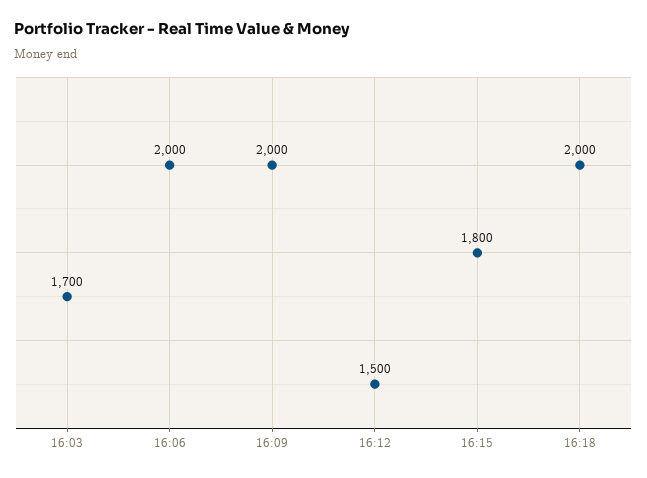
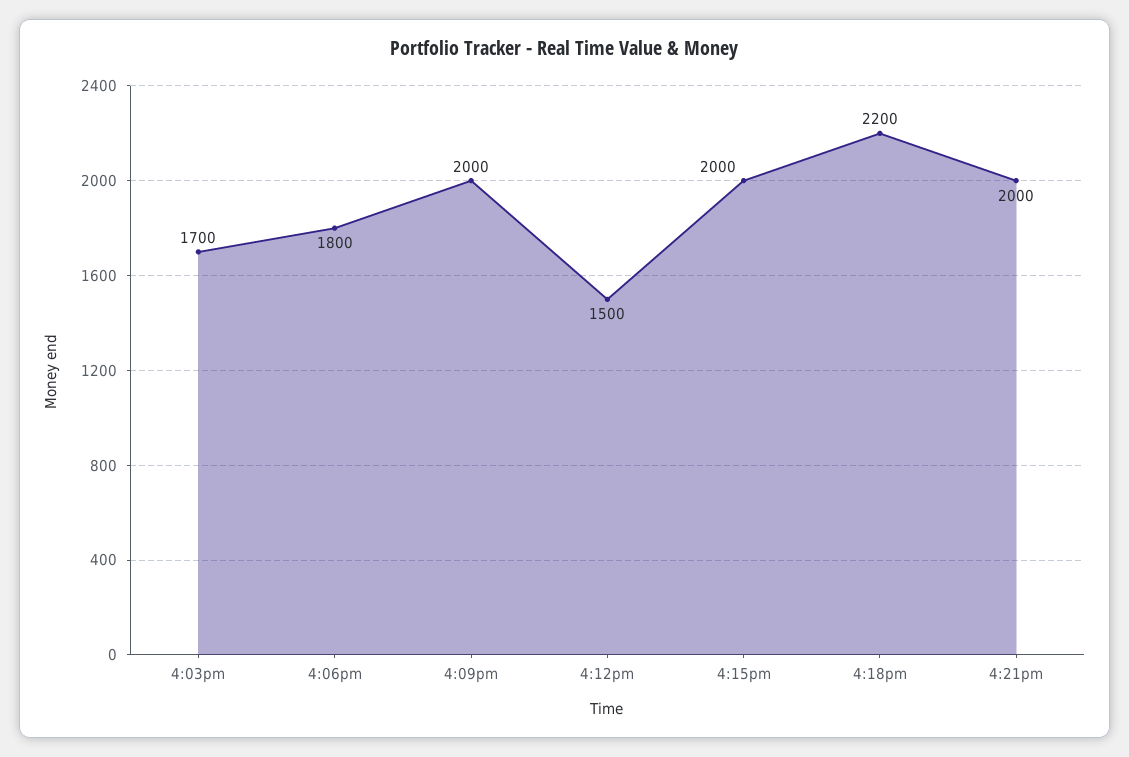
16:06: 2000 -> 1800
16:15: 1800 -> 2000
16:18: 2000 -> 2200
4:21pm: none -> 2000

